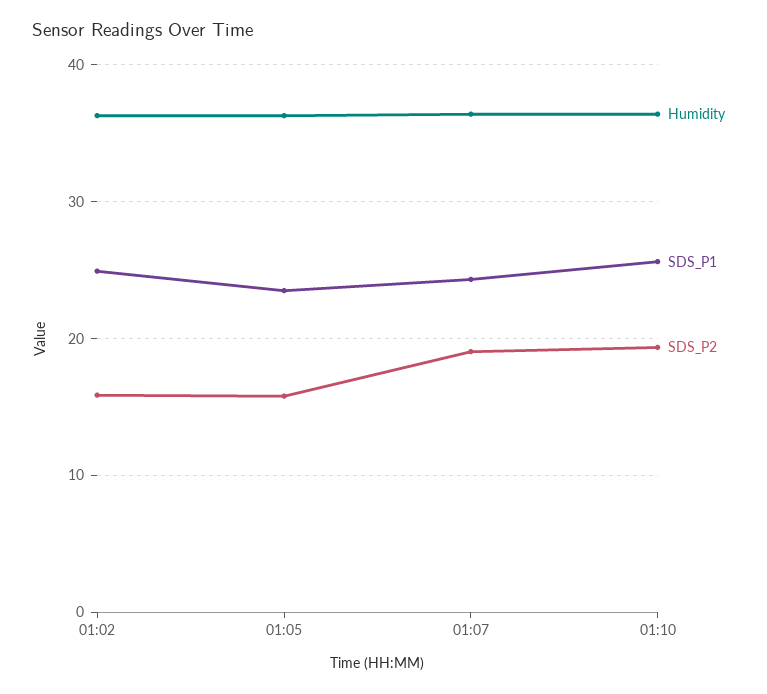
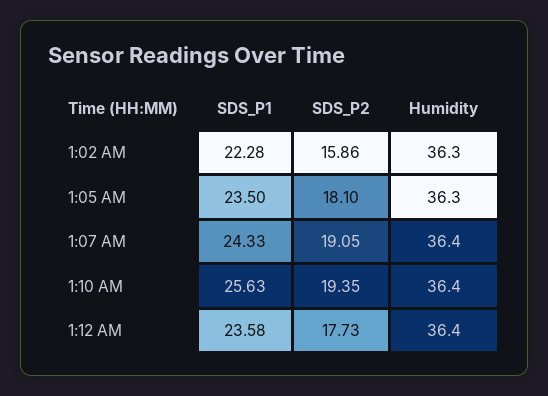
SDS_P1, 01:02: 25 -> 22.28
SDS_P2, 01:05: 16 -> 18.1
SDS_P1, 1:12 AM: none -> 23.58
SDS_P2, 1:12 AM: none -> 17.73
Humidity, 1:12 AM: none -> 36.4

